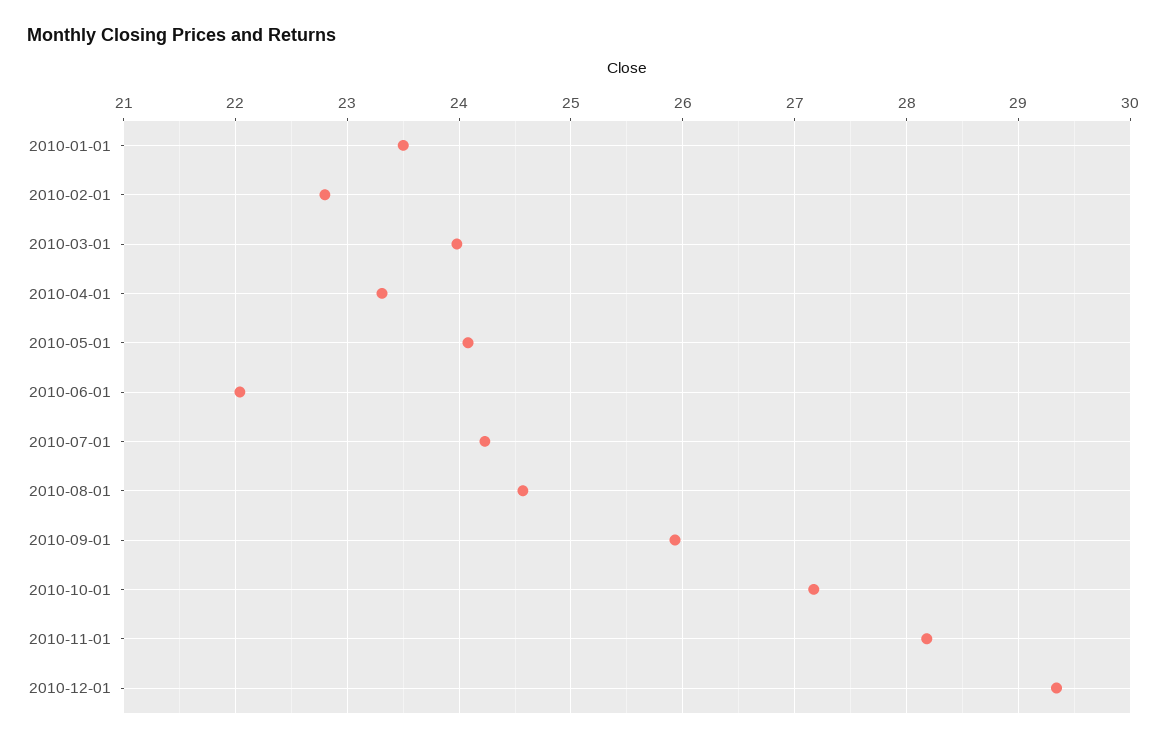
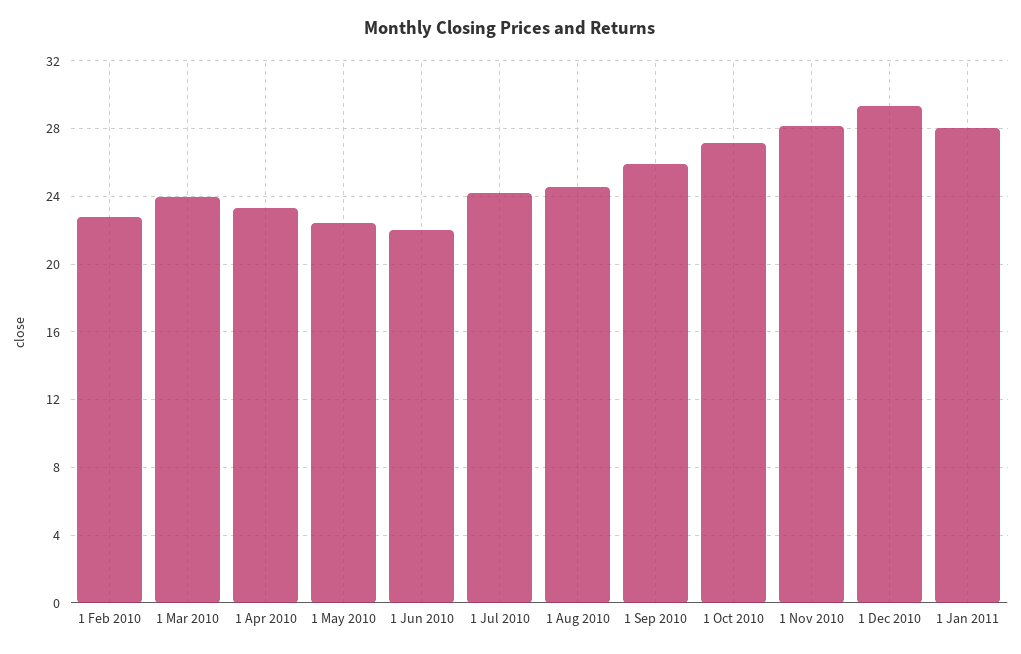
2010-01-01: 23.5 -> none
2010-05-01: 24.1 -> 22.5
1 Jan 2011: none -> 28

